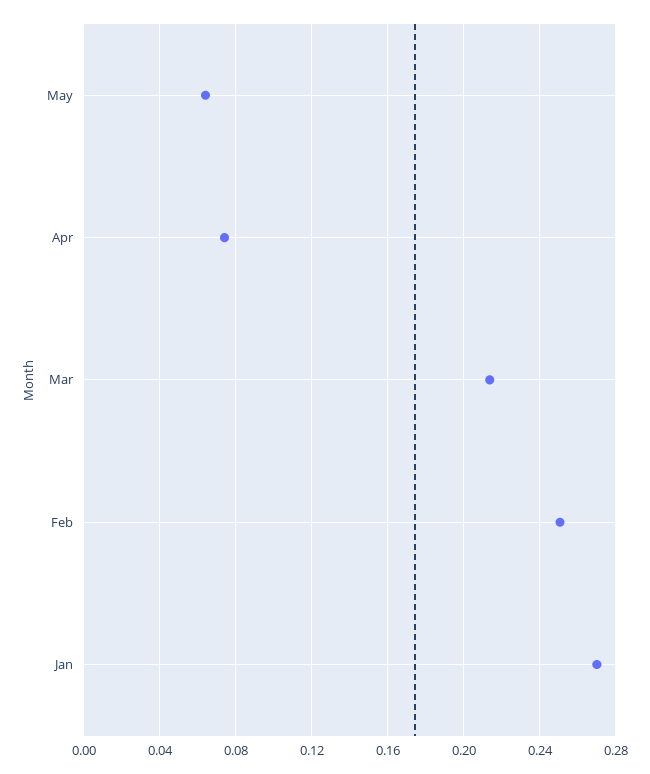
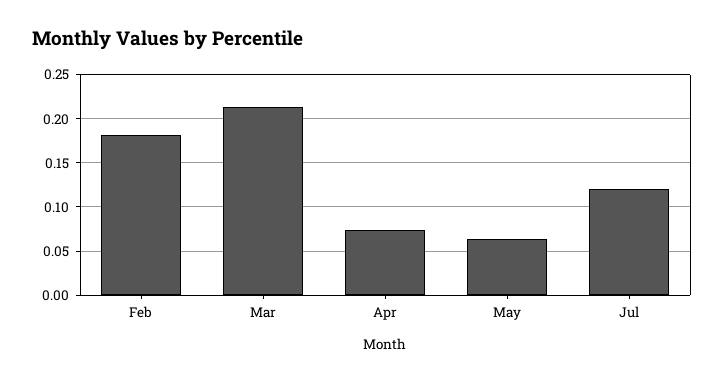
Feb: 0.25 -> 0.18
Jan: 0.27 -> none
Jul: none -> 0.12

